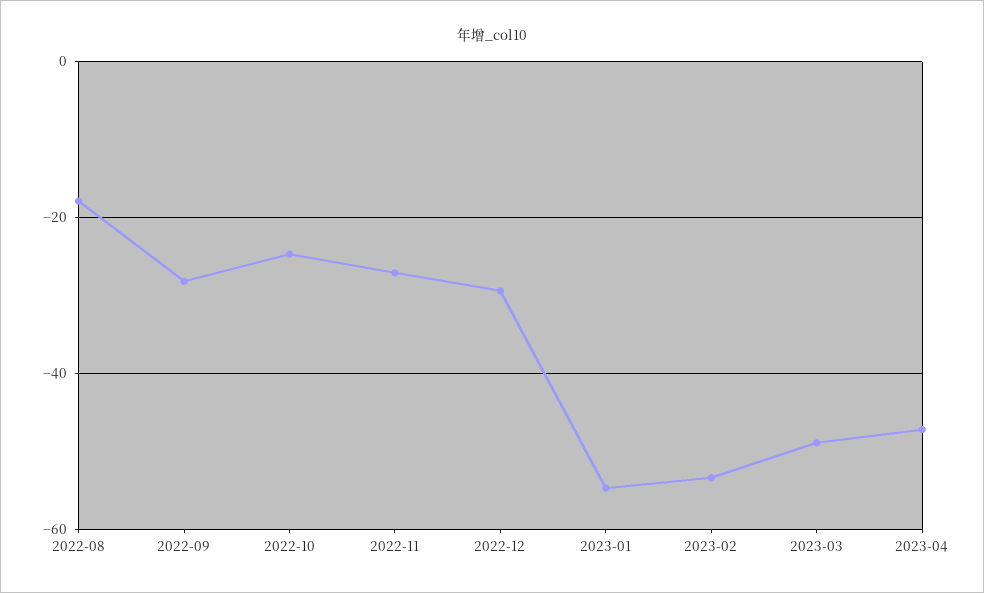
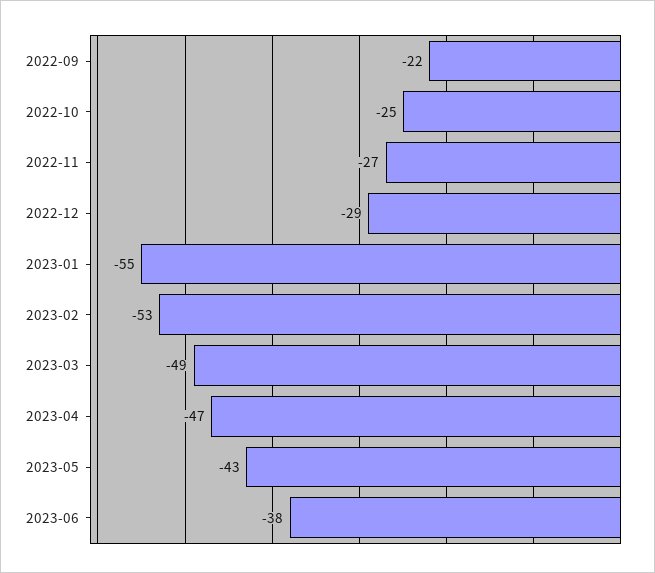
2022-08: -18 -> none
2022-09: -28 -> -22
2023-05: none -> -43
2023-06: none -> -38

